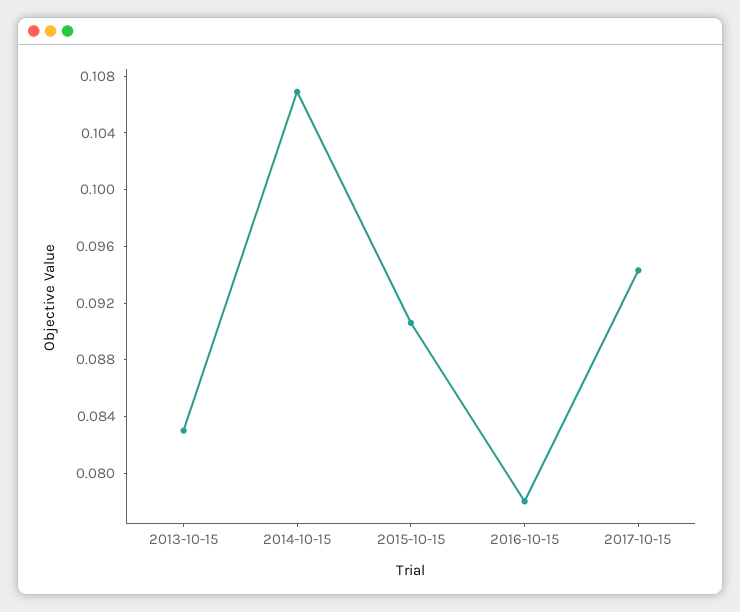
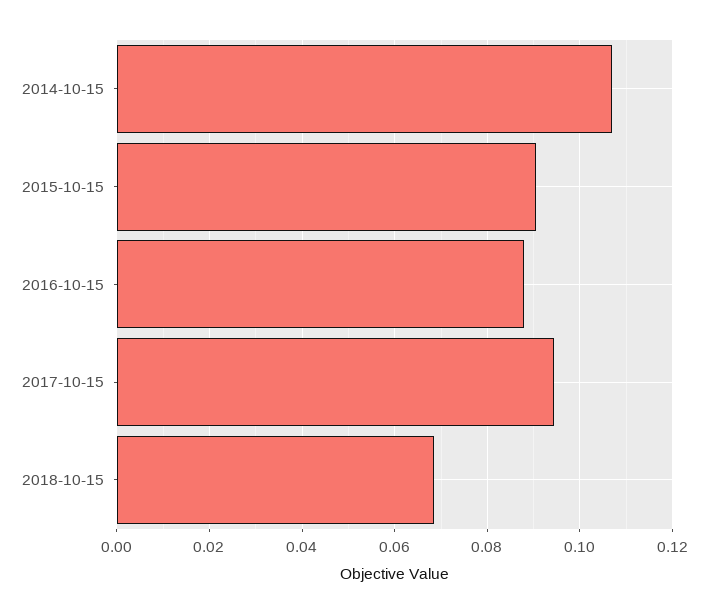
2013-10-15: 0.083 -> none
2016-10-15: 0.078 -> 0.088
2018-10-15: none -> 0.068

